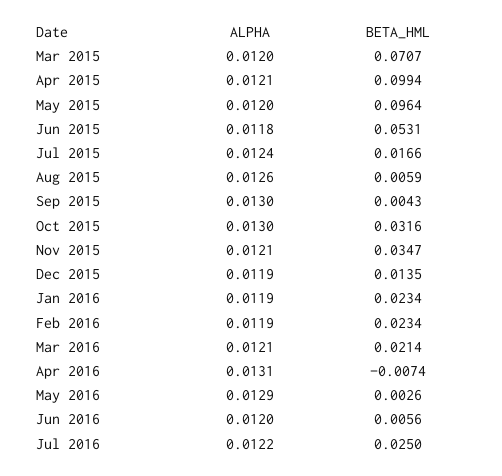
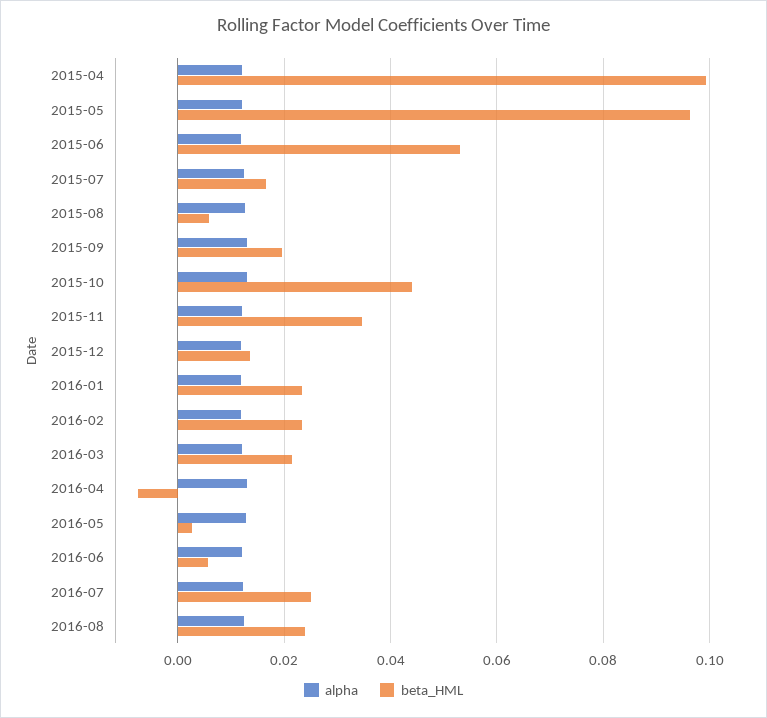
ALPHA, Mar 2015: 0.012 -> none
BETA_HML, Mar 2015: 0.0707 -> none
BETA_HML, Sep 2015: 0.0043 -> 0.02
BETA_HML, Oct 2015: 0.0316 -> 0.044
ALPHA, 2016-08: none -> 0.012
BETA_HML, 2016-08: none -> 0.024

